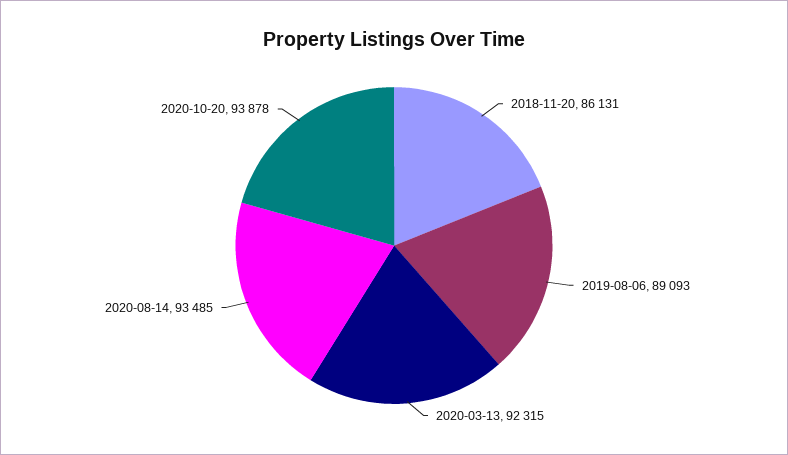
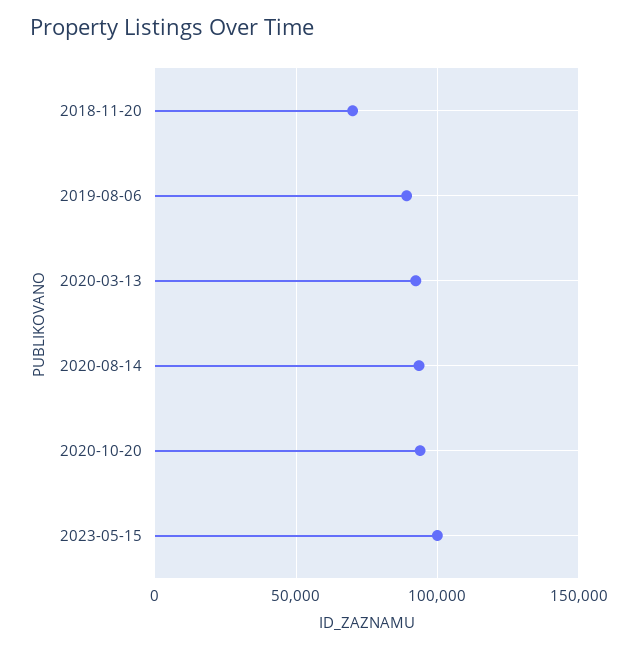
2018-11-20: 86131 -> 70000
2023-05-15: none -> 100000

